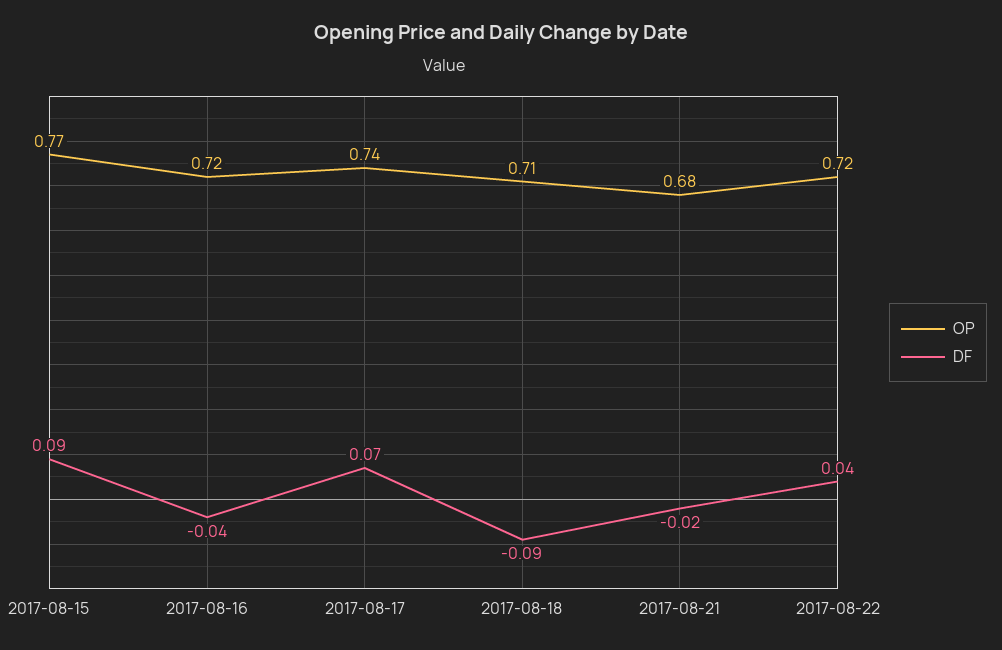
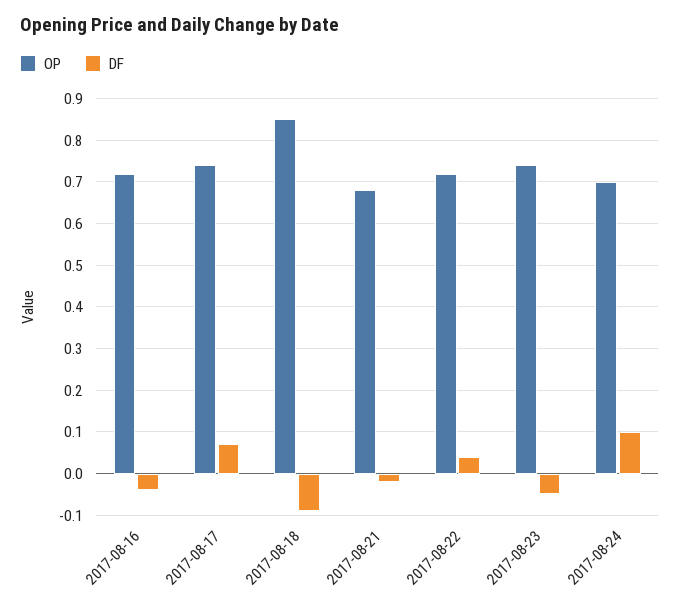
OP, 2017-08-15: 0.77 -> none
DF, 2017-08-15: 0.09 -> none
OP, 2017-08-18: 0.71 -> 0.85
OP, 2017-08-23: none -> 0.75
DF, 2017-08-23: none -> -0.05
OP, 2017-08-24: none -> 0.7
DF, 2017-08-24: none -> 0.1

